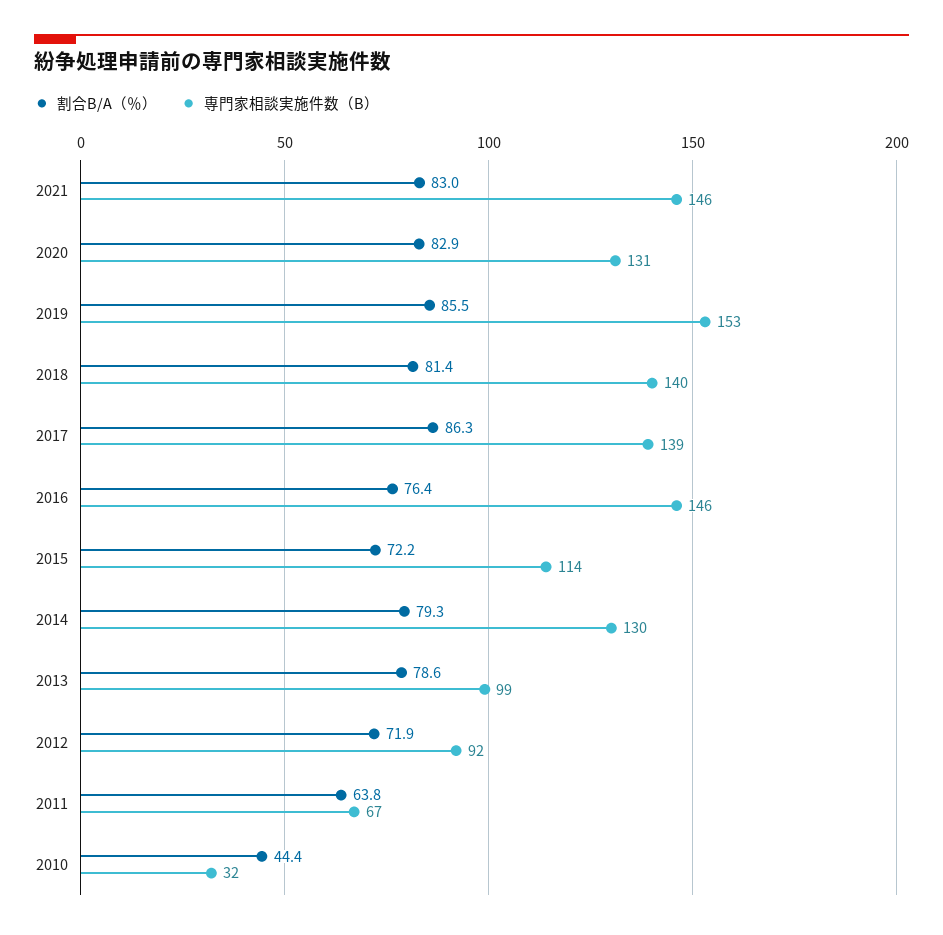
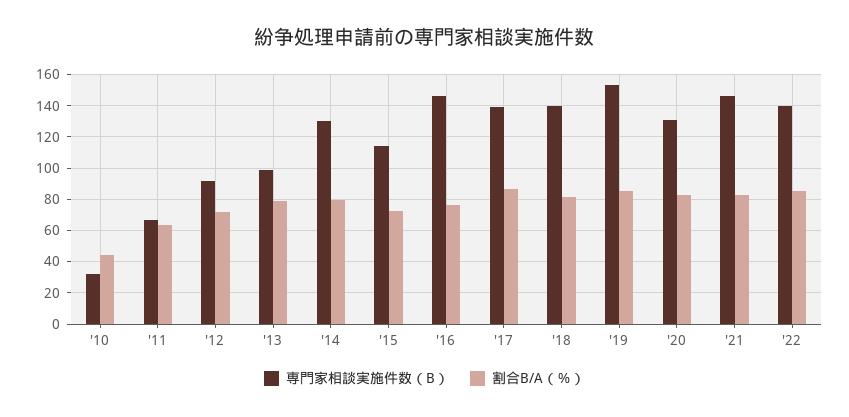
専門家相談実施件数（B）, '22: none -> 140
割合B/A（％）, '22: none -> 85

